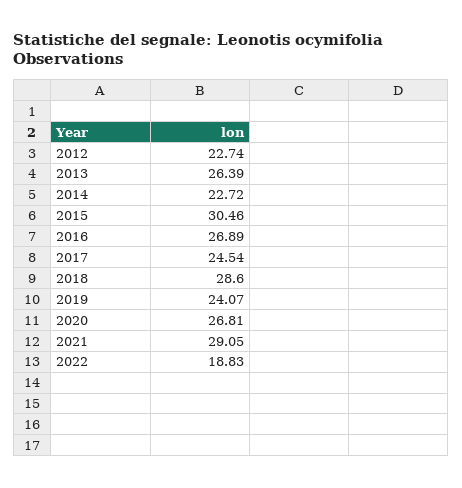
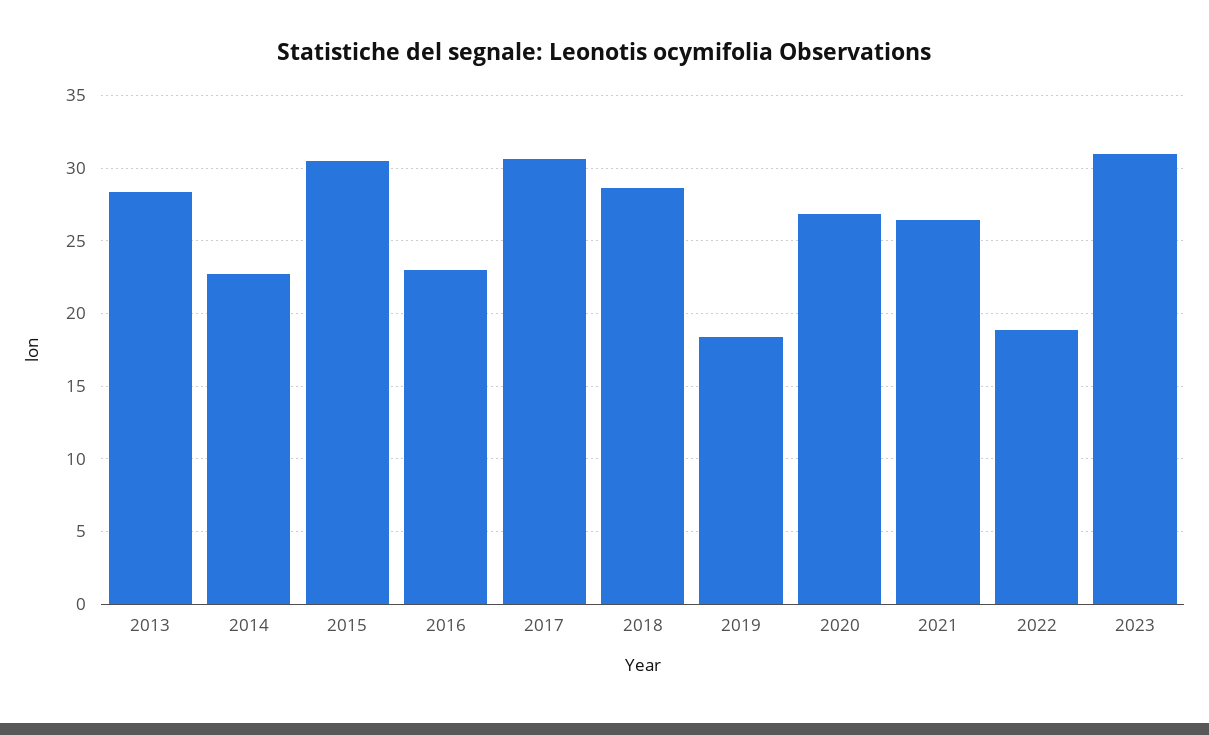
2012: 22.74 -> none
2013: 26.39 -> 28.5
2016: 26.89 -> 23
2017: 24.54 -> 30.5
2019: 24.07 -> 18.5
2021: 29.05 -> 26.5
2023: none -> 31

